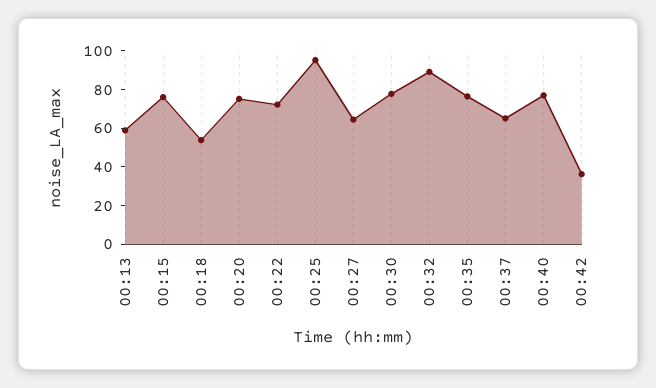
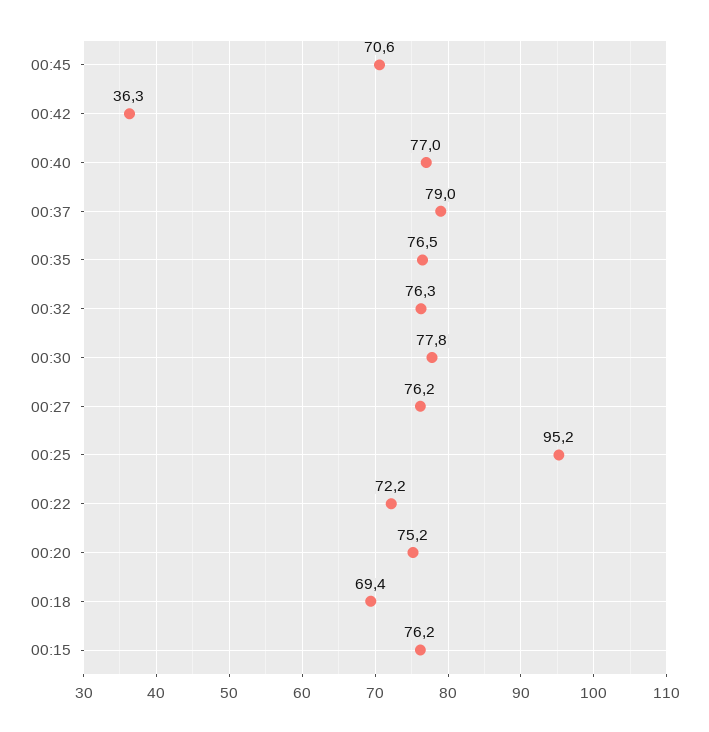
00:13: 60 -> none
00:18: 55 -> 69.4
00:27: 65 -> 76.2
00:32: 90 -> 76.3
00:37: 65 -> 79
00:45: none -> 70.6

